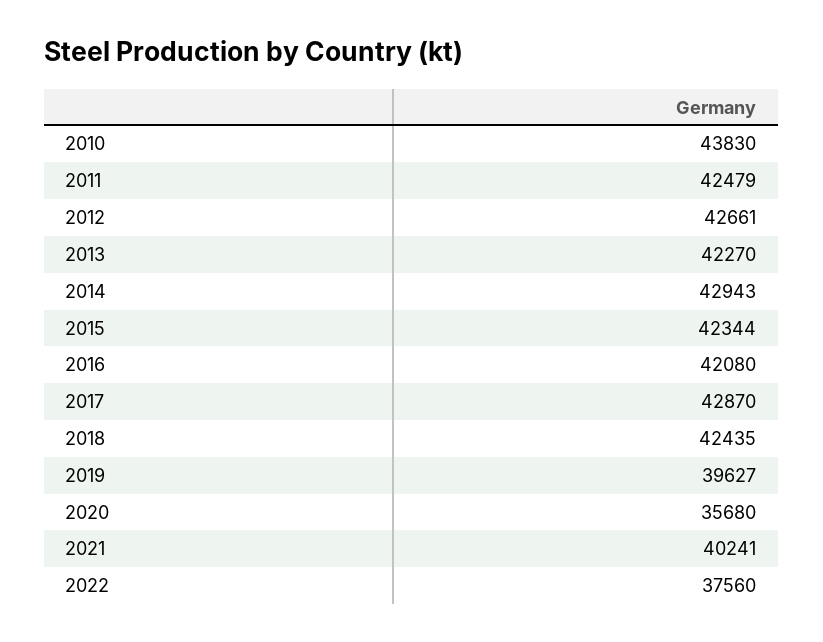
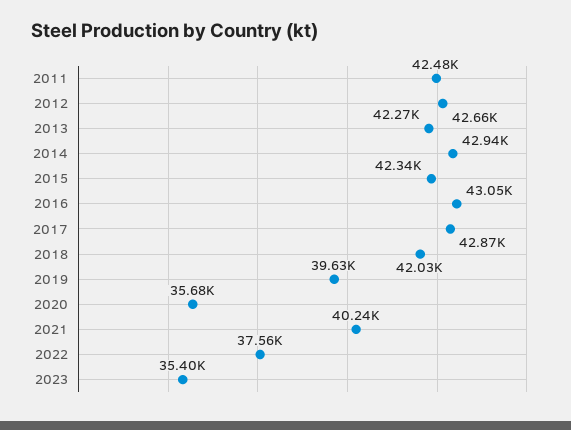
2010: 43830 -> none
2016: 42080 -> 43050
2018: 42435 -> 42030
2023: none -> 35400

